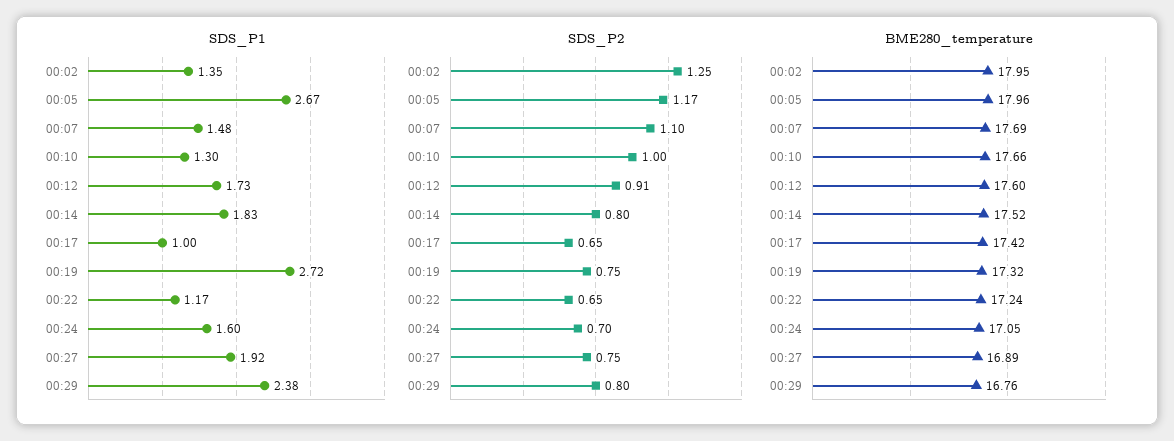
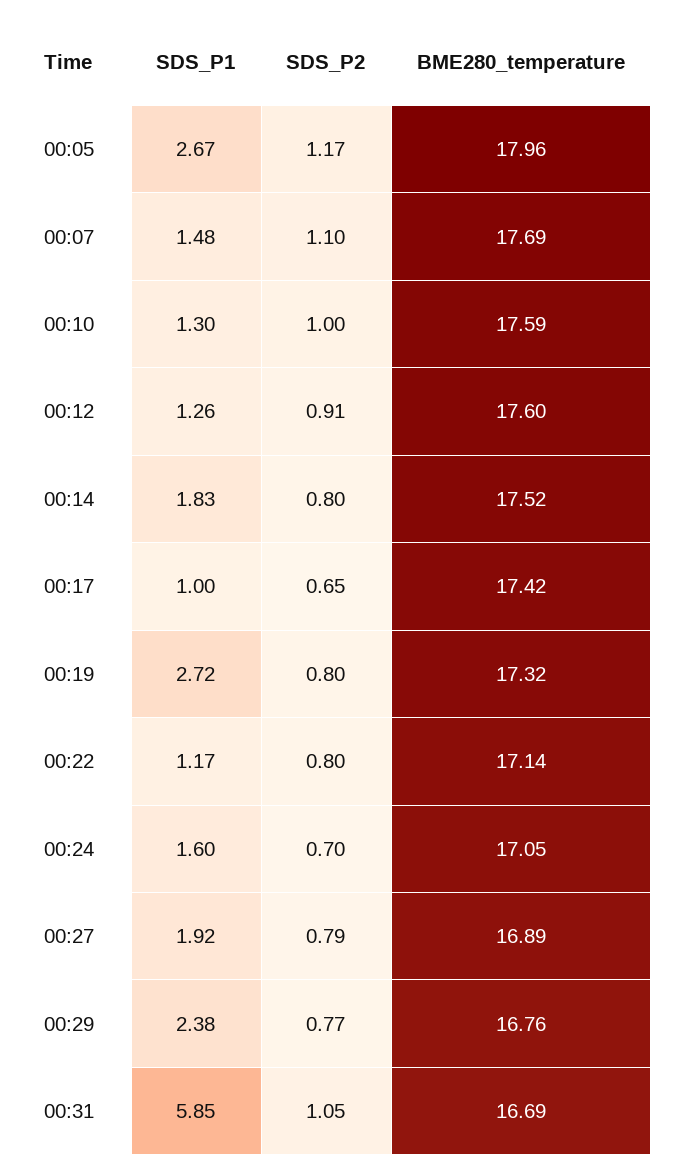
SDS_P1, 00:02: 1.35 -> none
SDS_P1, 00:12: 1.73 -> 1.26
SDS_P2, 00:02: 1.25 -> none
SDS_P2, 00:19: 0.75 -> 0.8
SDS_P2, 00:22: 0.65 -> 0.8
SDS_P2, 00:27: 0.75 -> 0.79
SDS_P2, 00:29: 0.8 -> 0.77
BME280_temperature, 00:02: 17.95 -> none
BME280_temperature, 00:10: 17.66 -> 17.59
BME280_temperature, 00:22: 17.24 -> 17.14
SDS_P1, 00:31: none -> 5.85
SDS_P2, 00:31: none -> 1.05
BME280_temperature, 00:31: none -> 16.69

